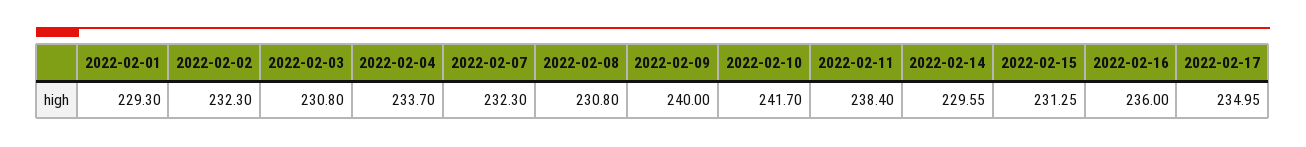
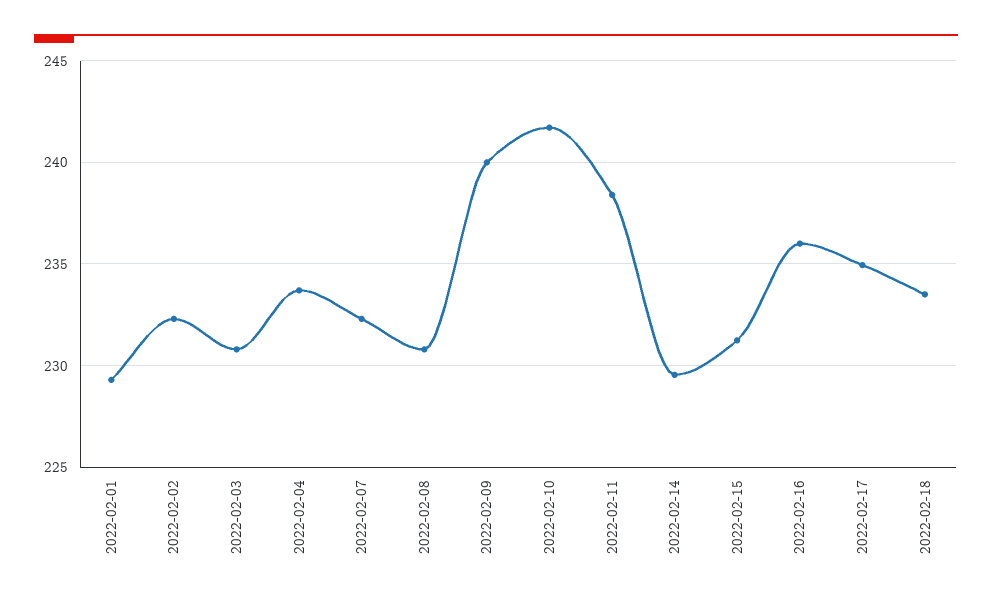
2022-02-18: none -> 233.5

